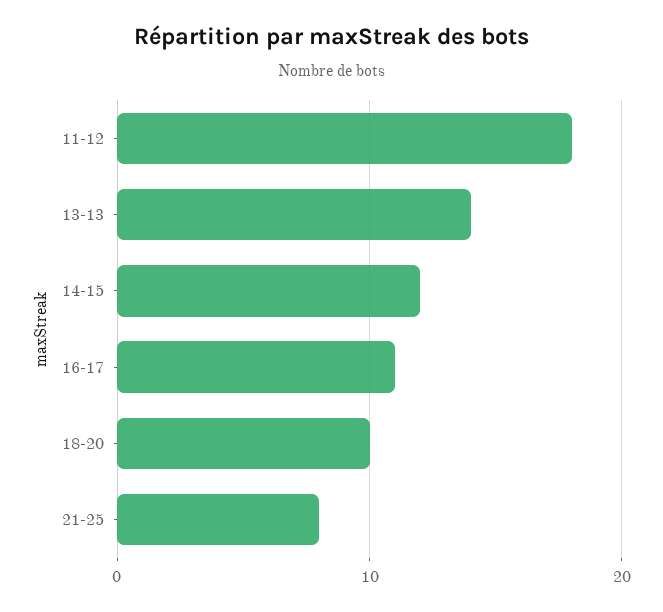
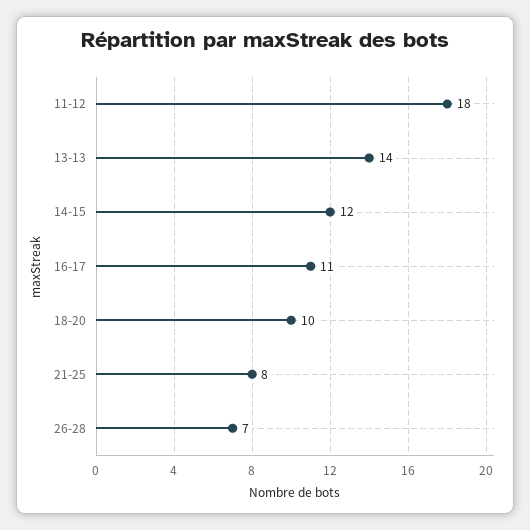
26-28: none -> 7

